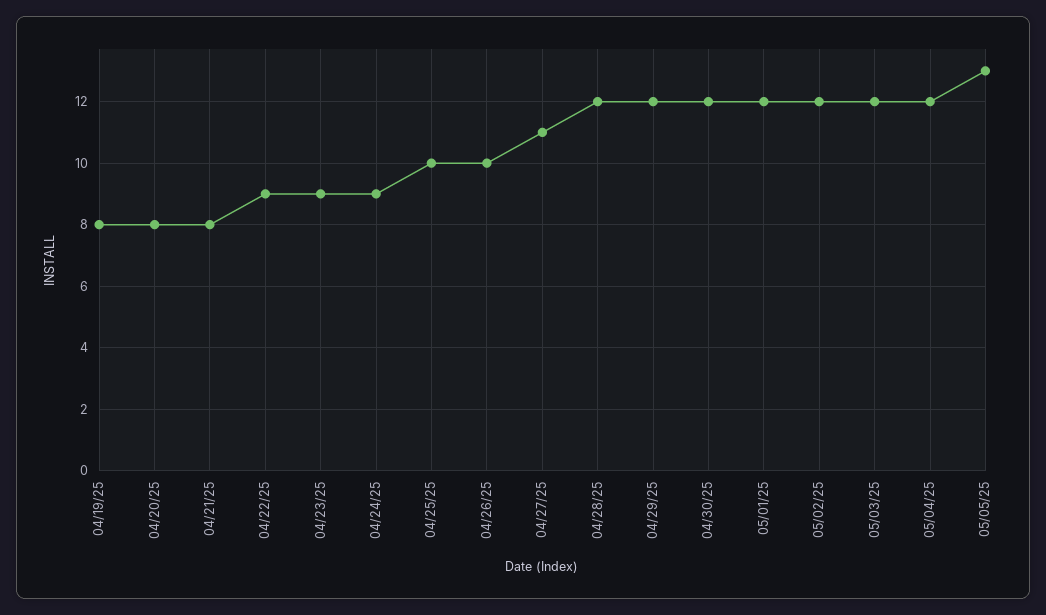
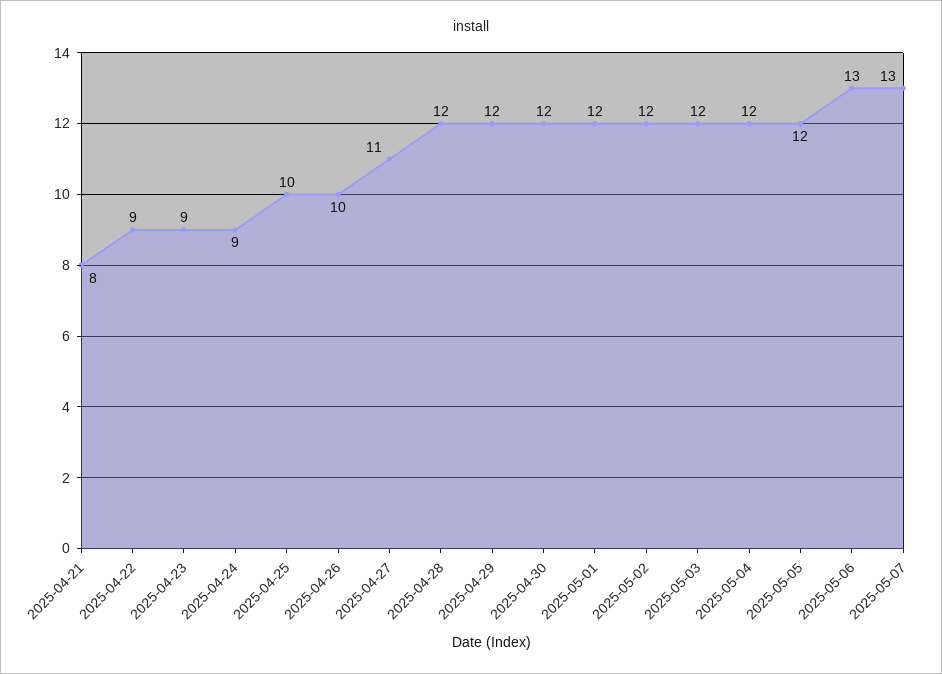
04/19/25: 8 -> none
04/20/25: 8 -> none
05/05/25: 13 -> 12
2025-05-06: none -> 13
2025-05-07: none -> 13

